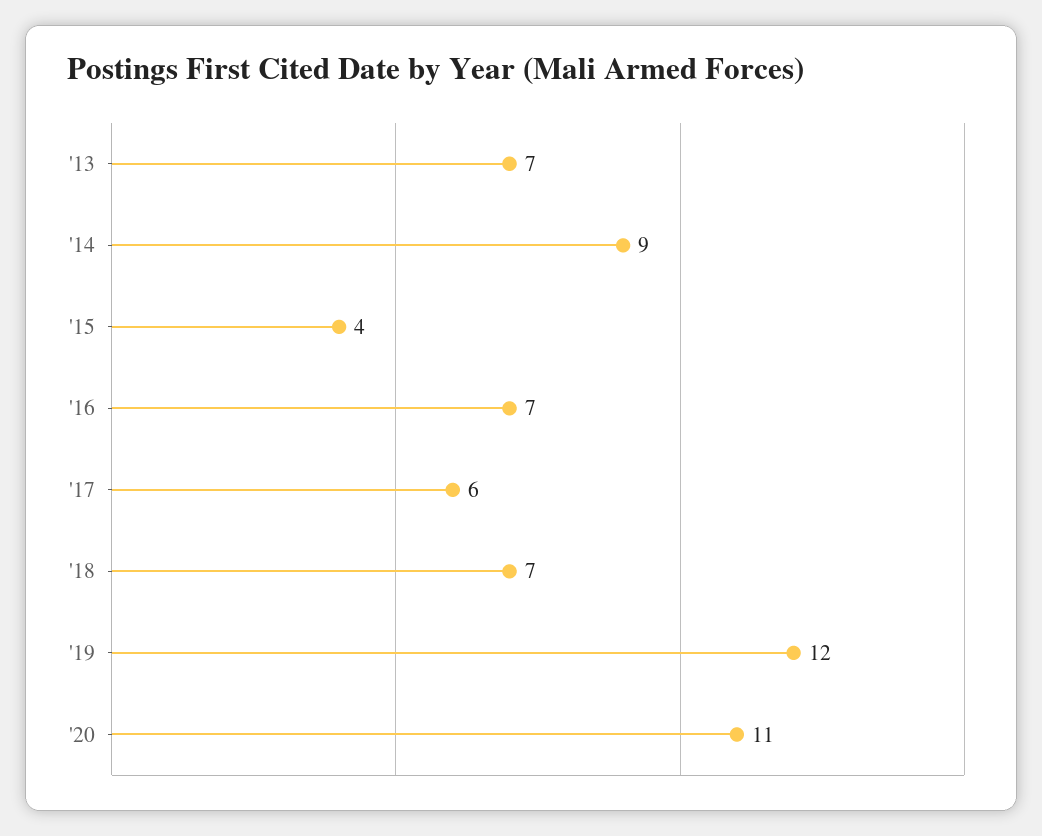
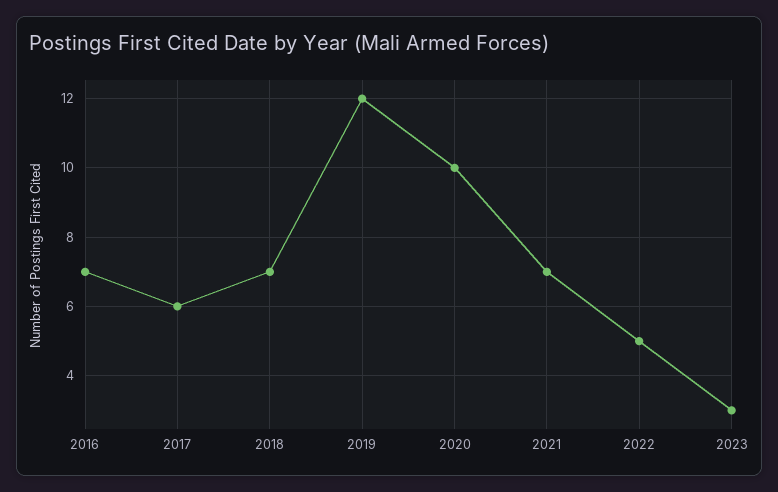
'13: 7 -> none
'14: 9 -> none
'15: 4 -> none
'20: 11 -> 10
2021: none -> 7
2022: none -> 5
2023: none -> 3

